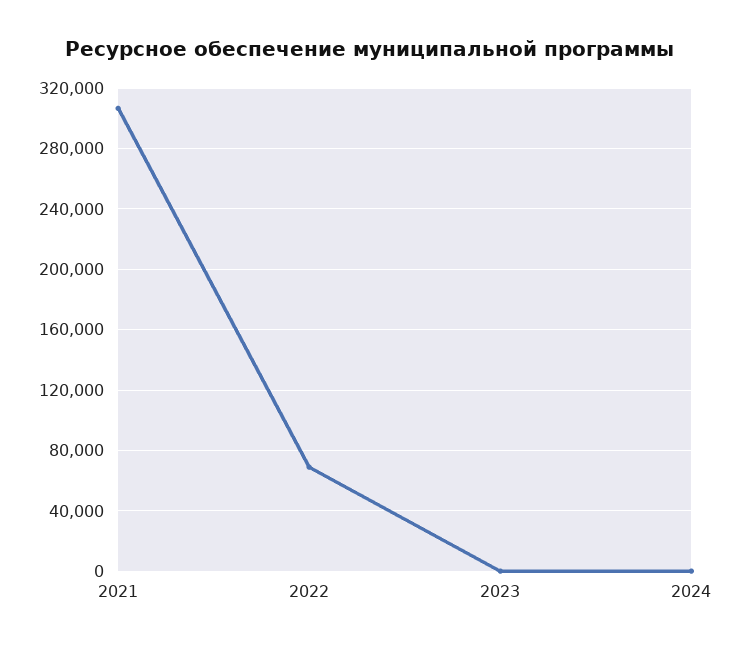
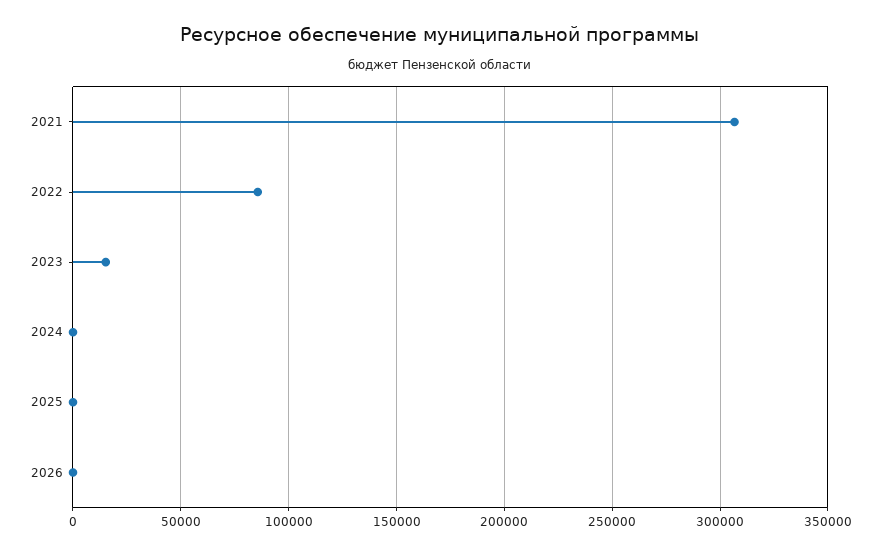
2022: 70000 -> 85000
2023: 0 -> 15000
2025: none -> 0
2026: none -> 0

